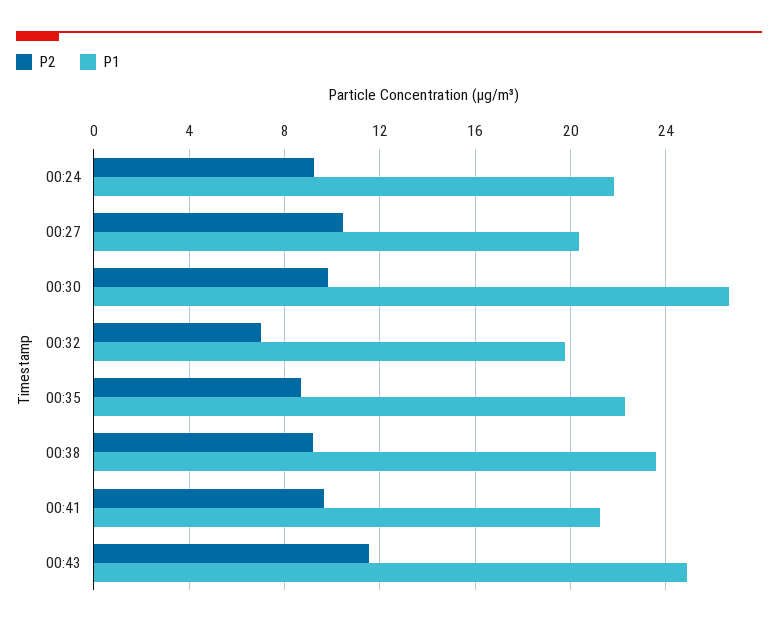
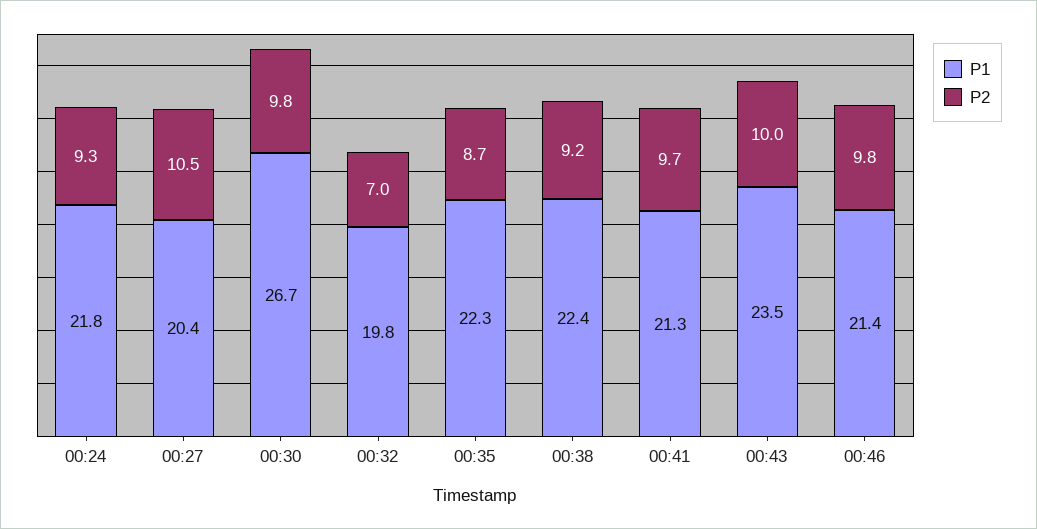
P1, 00:38: 23.5 -> 22.4
P2, 00:43: 11.5 -> 10
P1, 00:43: 25 -> 23.5
P1, 00:46: none -> 21.4
P2, 00:46: none -> 9.8

